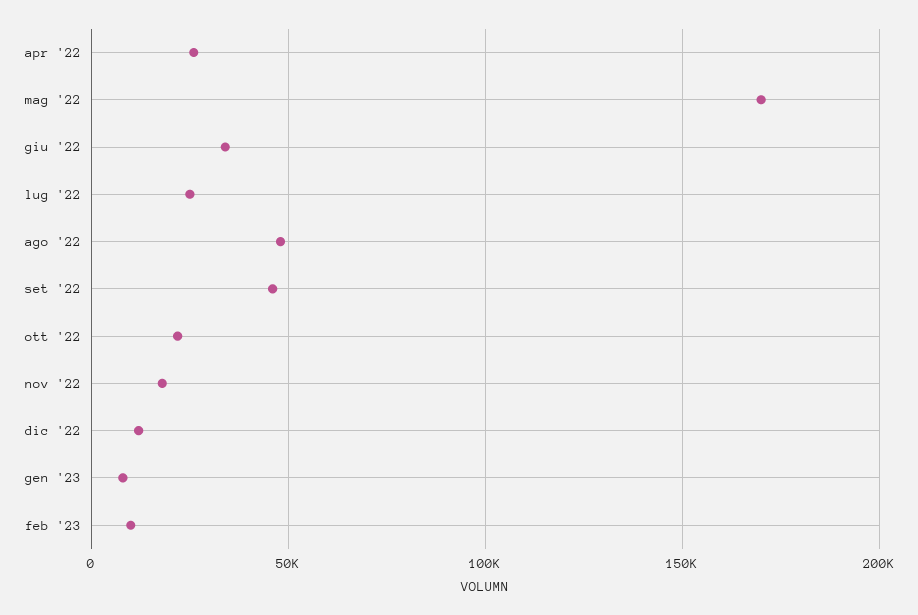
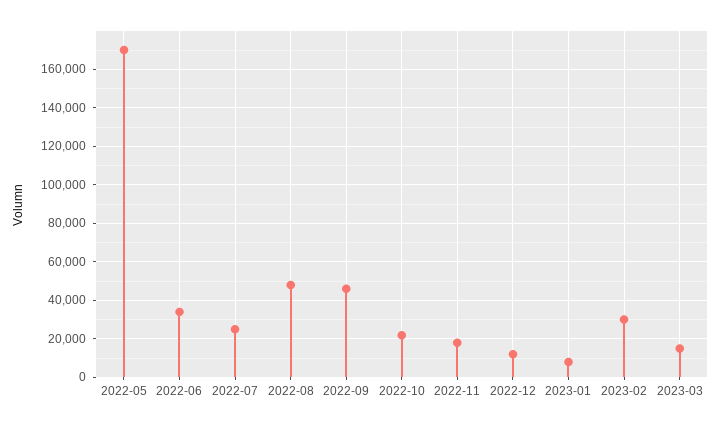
apr '22: 25000 -> none
feb '23: 10000 -> 30000
2023-03: none -> 15000

